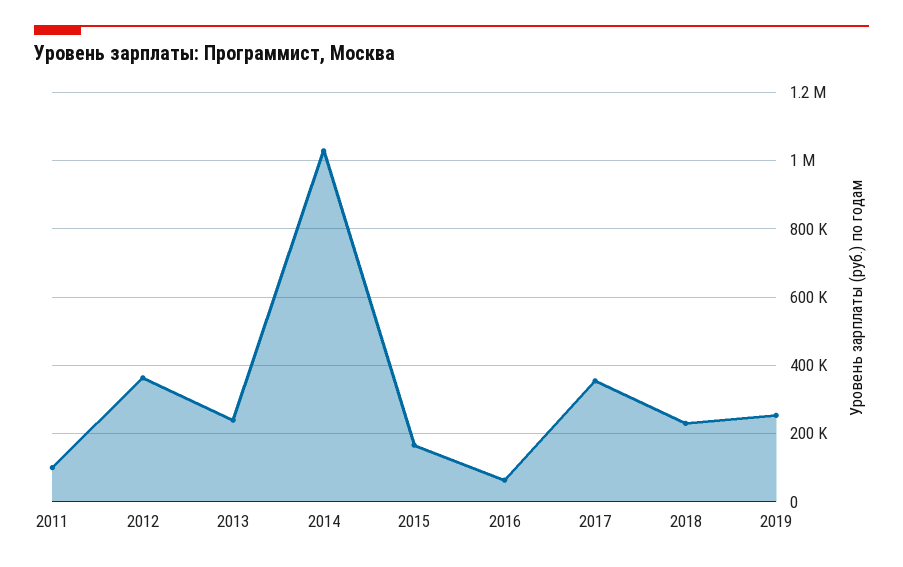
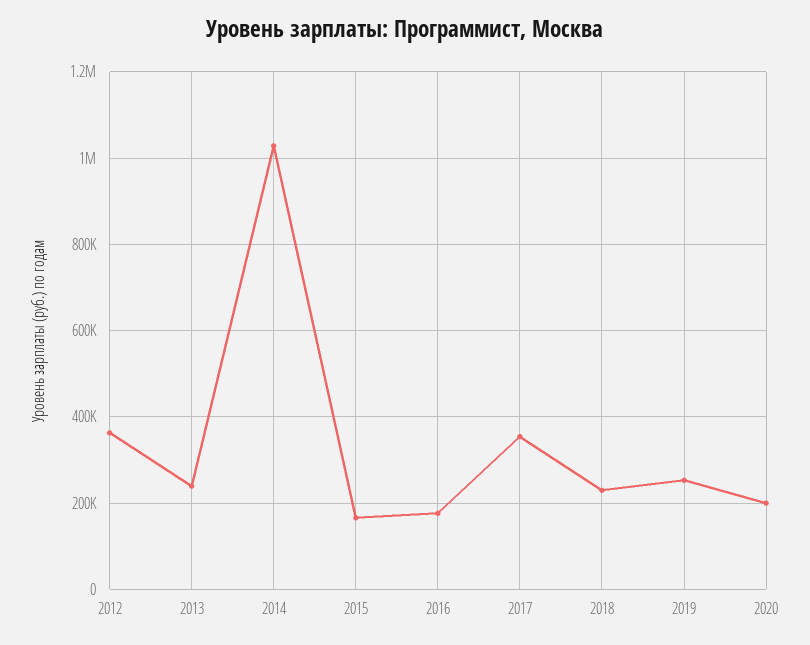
2011: 100000 -> none
2016: 60000 -> 180000
2020: none -> 200000

